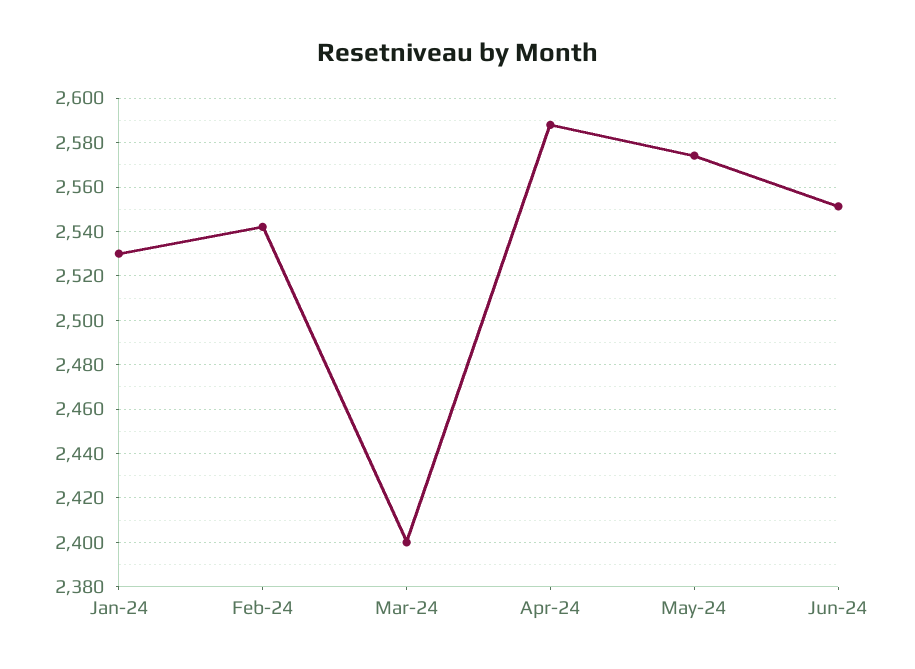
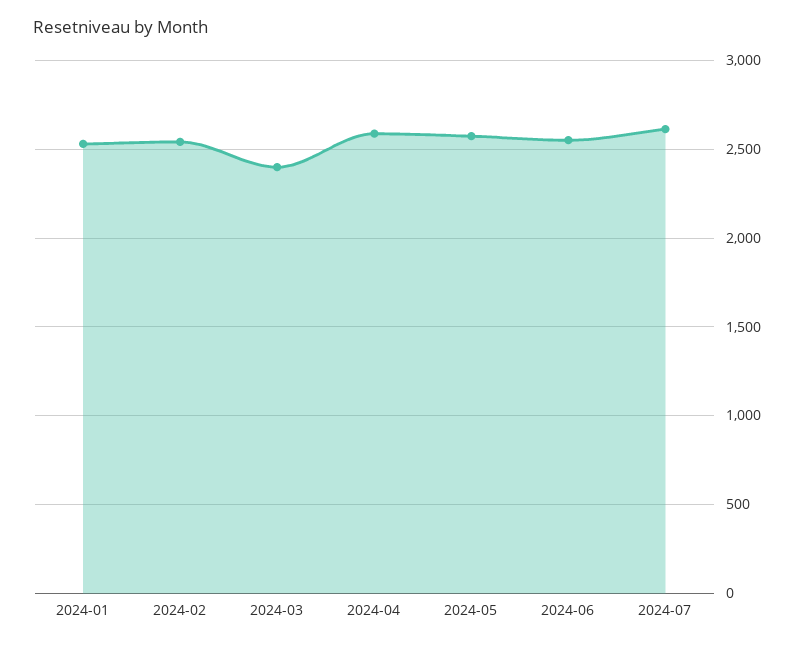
2024-07: none -> 2600

